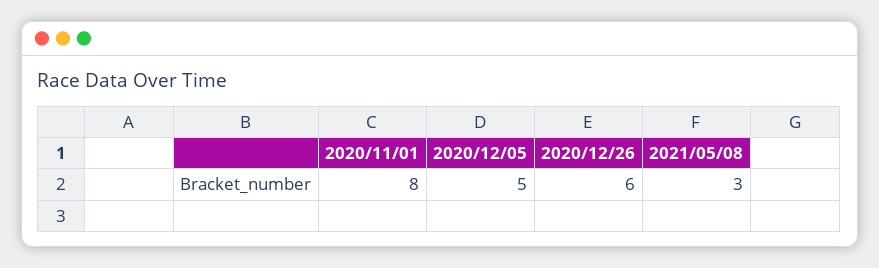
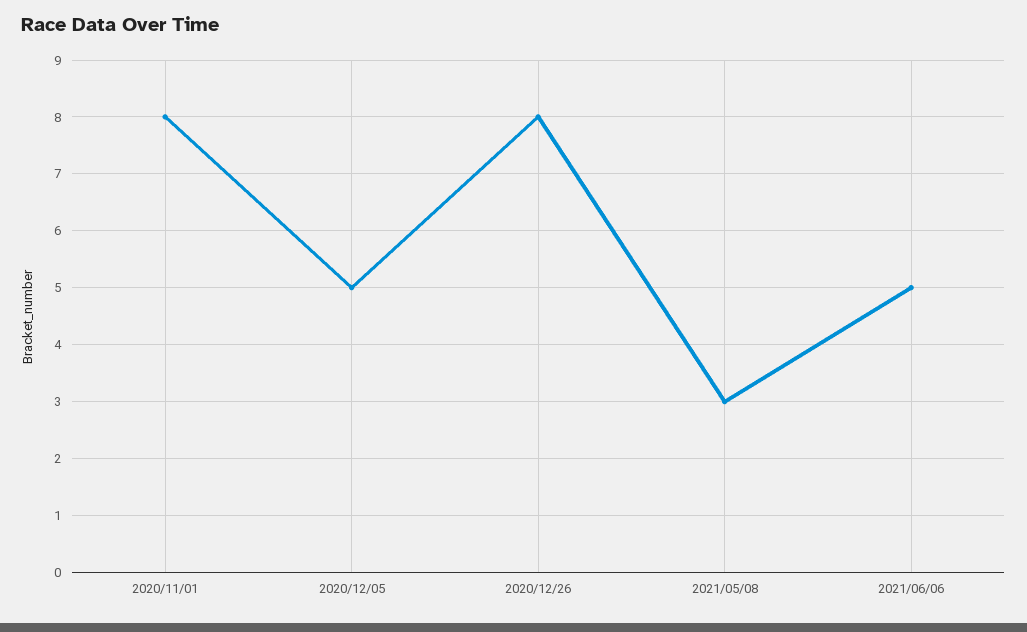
2020/12/26: 6 -> 8
2021/06/06: none -> 5

